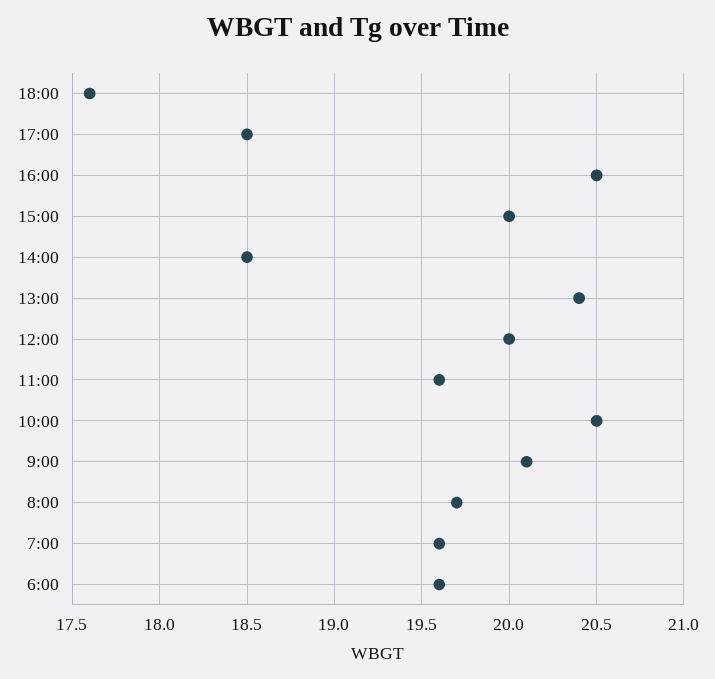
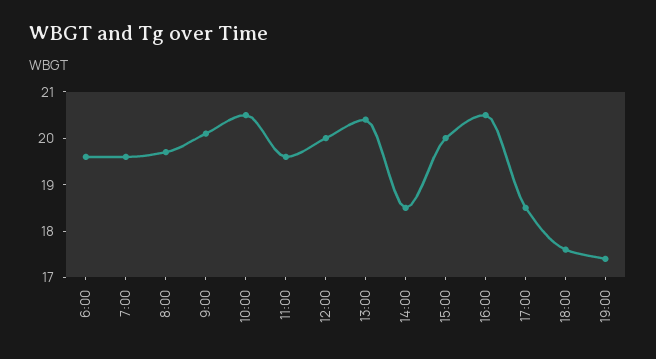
19:00: none -> 17.5

